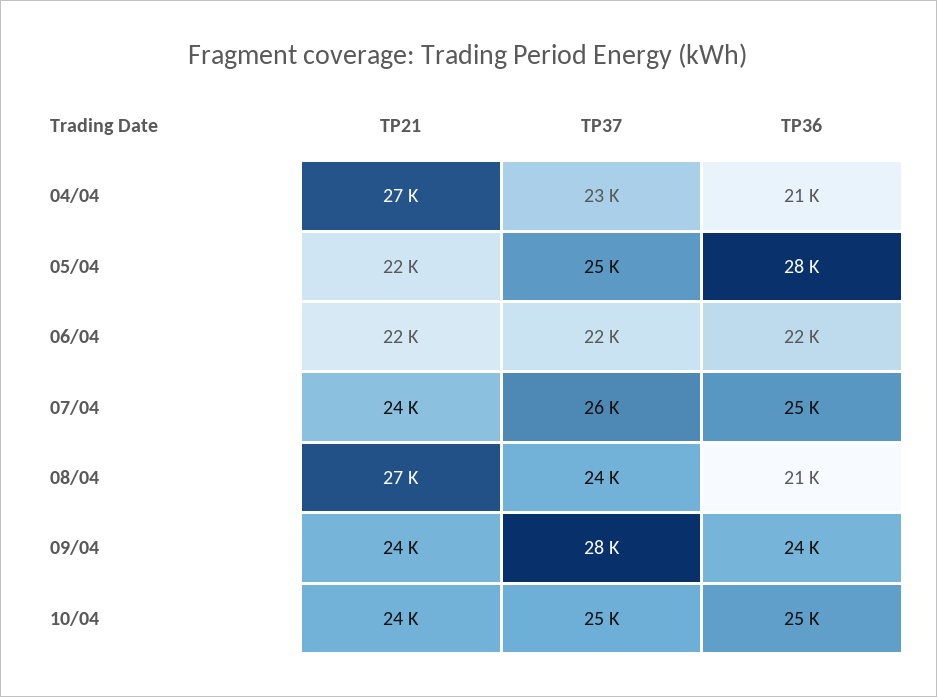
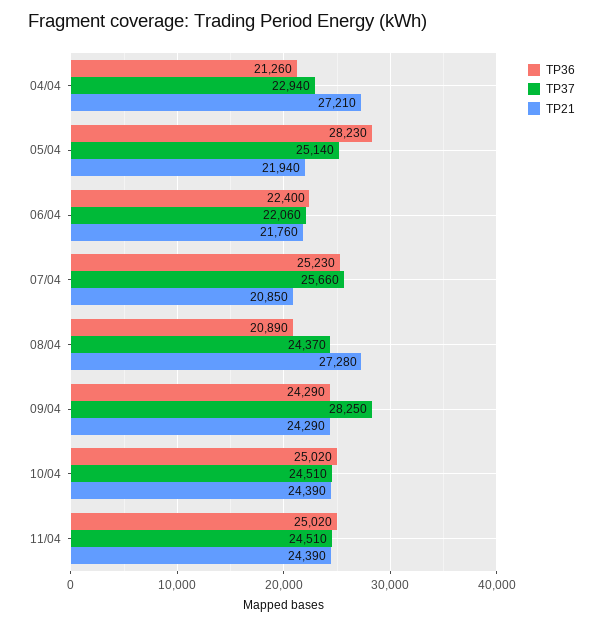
TP21, 07/04: 24000 -> 20850
TP36, 11/04: none -> 25020
TP37, 11/04: none -> 24510
TP21, 11/04: none -> 24390

